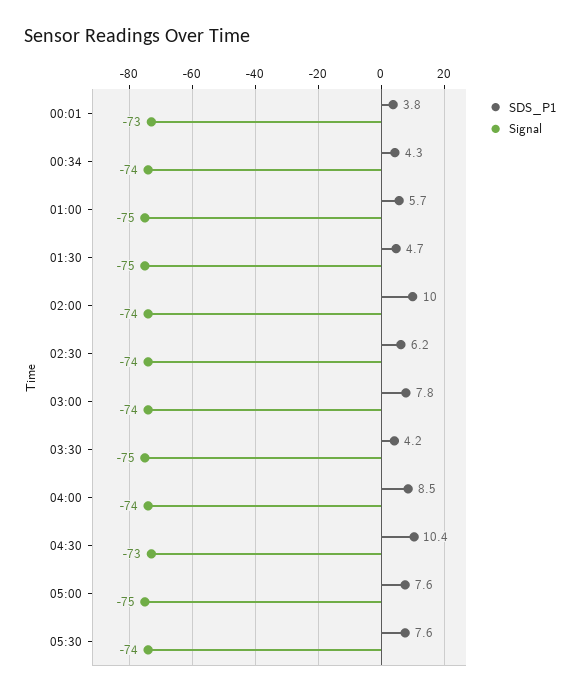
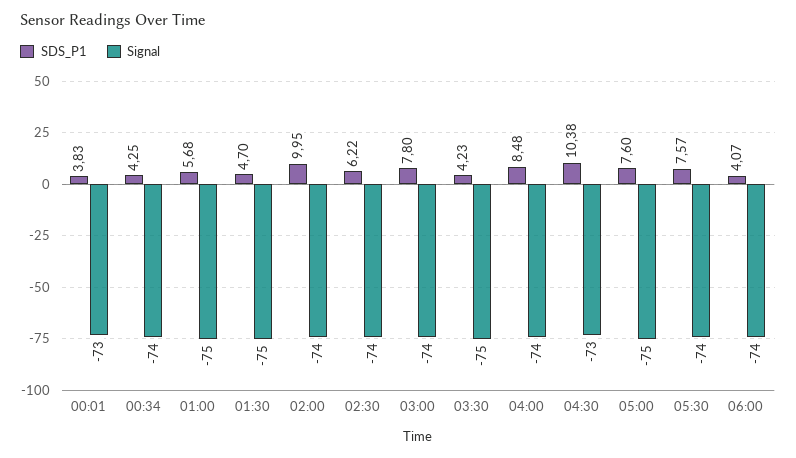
SDS_P1, 06:00: none -> 4.07
Signal, 06:00: none -> -74

